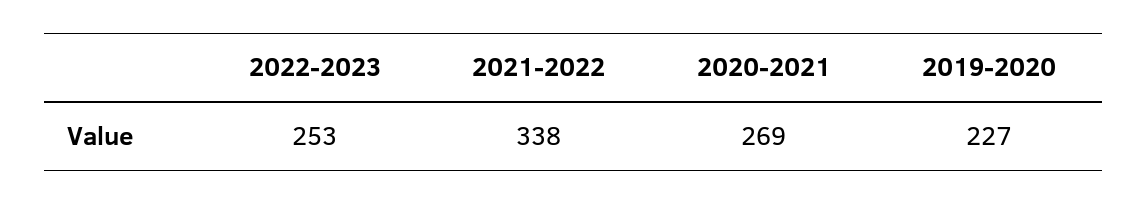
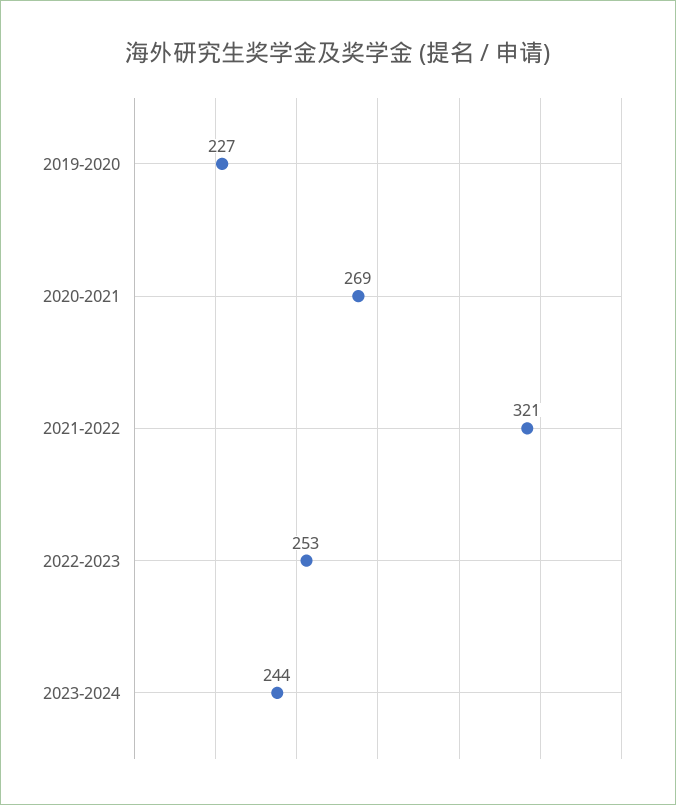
2021-2022: 338 -> 321
2023-2024: none -> 244

